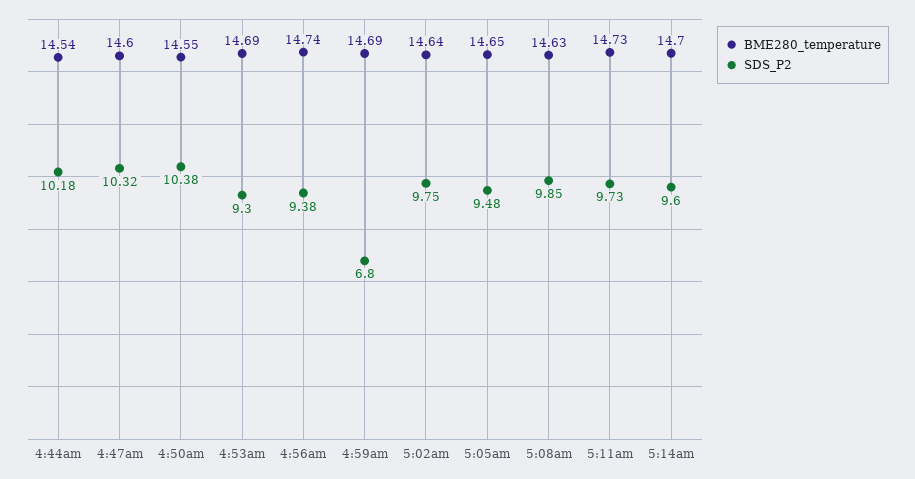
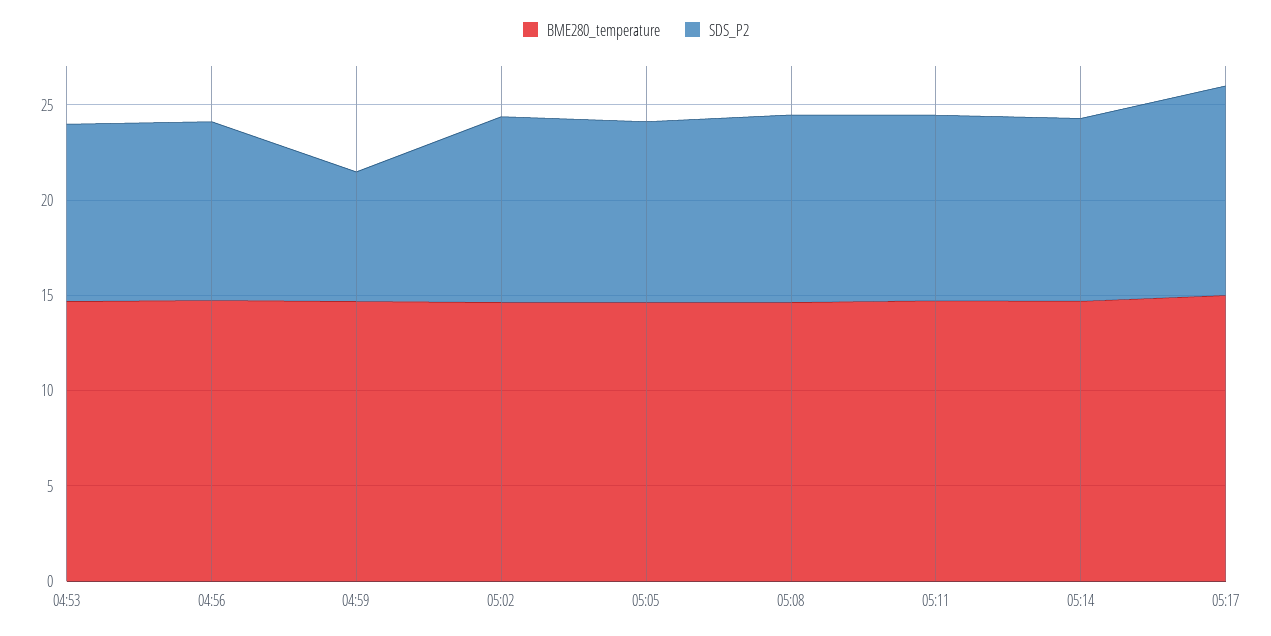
BME280_temperature, 4:44am: 14.54 -> none
SDS_P2, 4:44am: 10.18 -> none
BME280_temperature, 4:47am: 14.6 -> none
SDS_P2, 4:47am: 10.32 -> none
BME280_temperature, 4:50am: 14.55 -> none
SDS_P2, 4:50am: 10.38 -> none
BME280_temperature, 05:17: none -> 15
SDS_P2, 05:17: none -> 11

